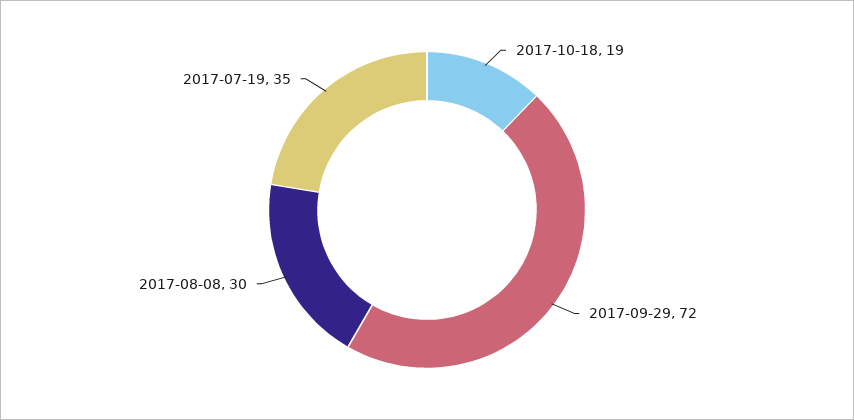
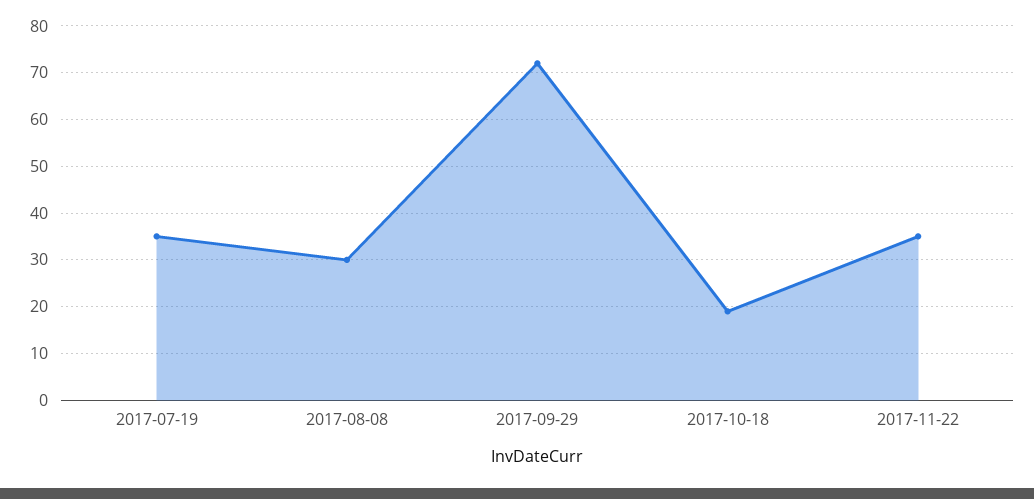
2017-11-22: none -> 35

